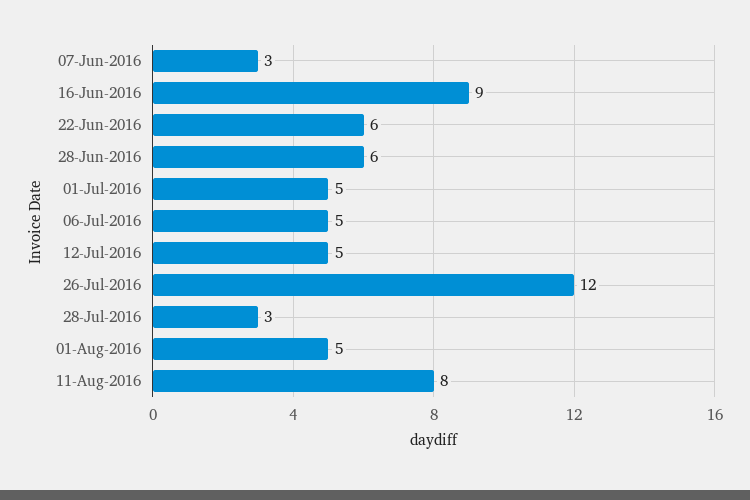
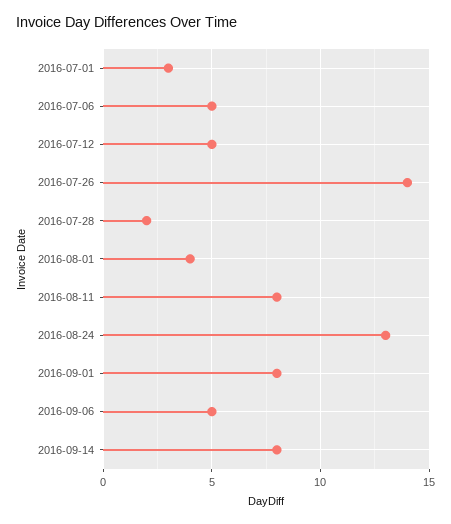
07-Jun-2016: 3 -> none
16-Jun-2016: 9 -> none
22-Jun-2016: 6 -> none
28-Jun-2016: 6 -> none
01-Jul-2016: 5 -> 3
26-Jul-2016: 12 -> 14
28-Jul-2016: 3 -> 2
01-Aug-2016: 5 -> 4
2016-08-24: none -> 13
2016-09-01: none -> 8
2016-09-06: none -> 5
2016-09-14: none -> 8

